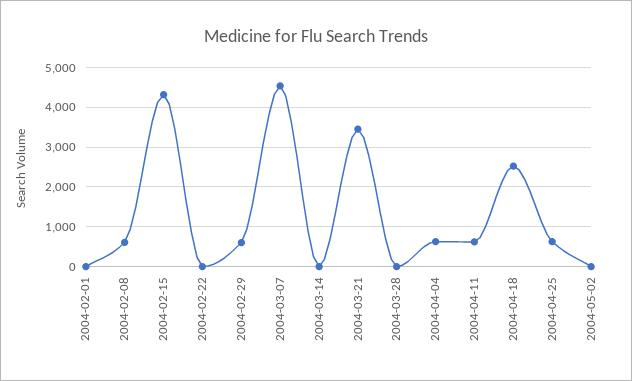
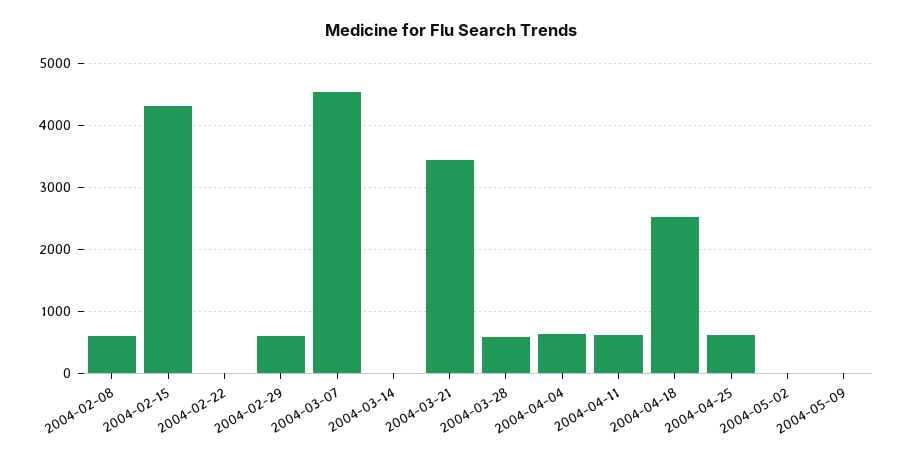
2004-02-01: 0 -> none
2004-03-28: 0 -> 600
2004-05-09: none -> 0

